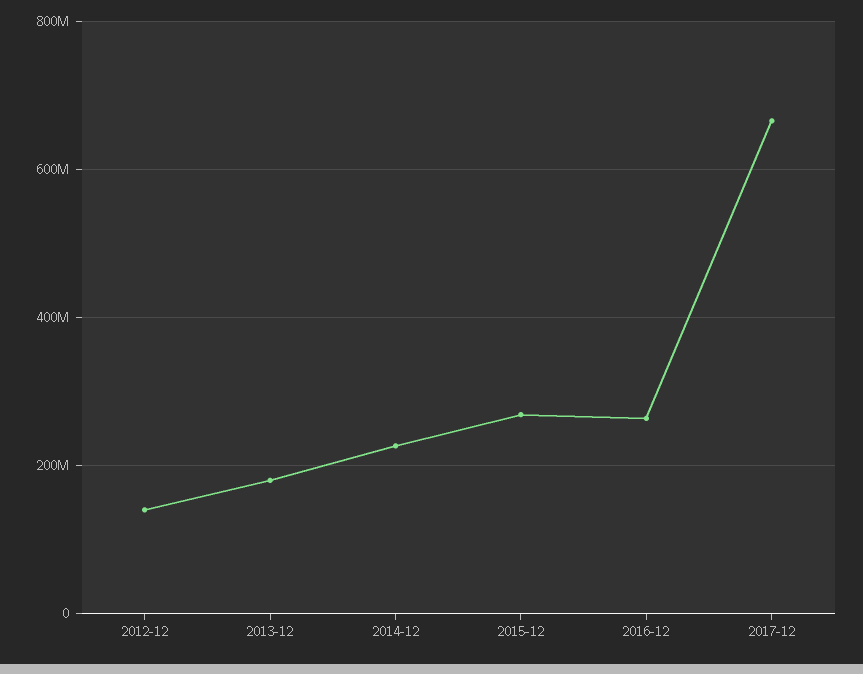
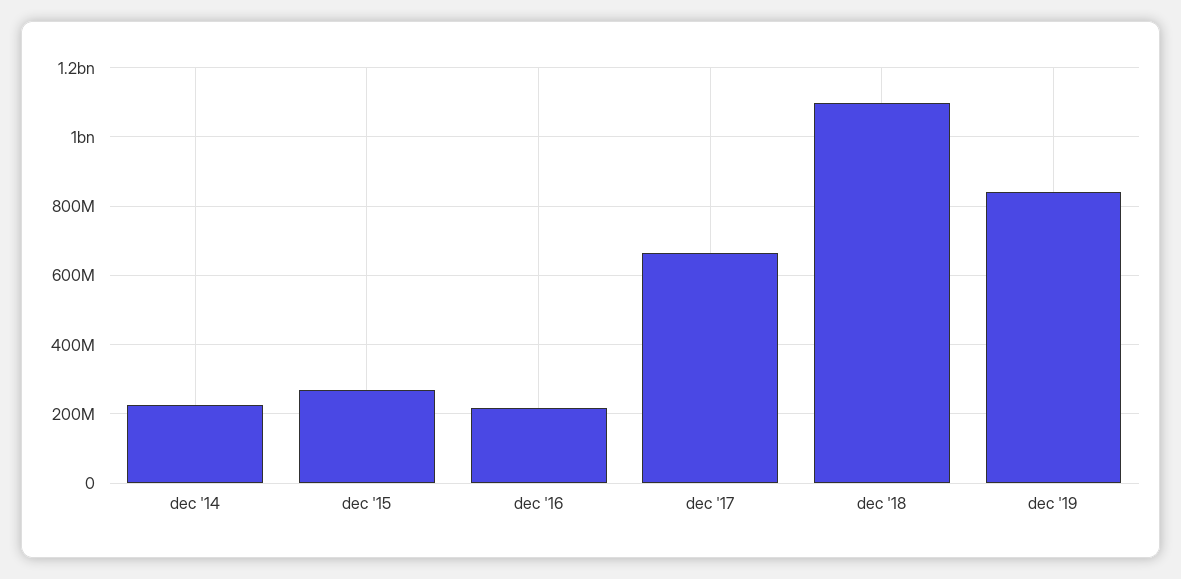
2012-12: 140000000 -> none
2013-12: 180000000 -> none
2016-12: 260000000 -> 220000000
dec '18: none -> 1100000000
dec '19: none -> 840000000

